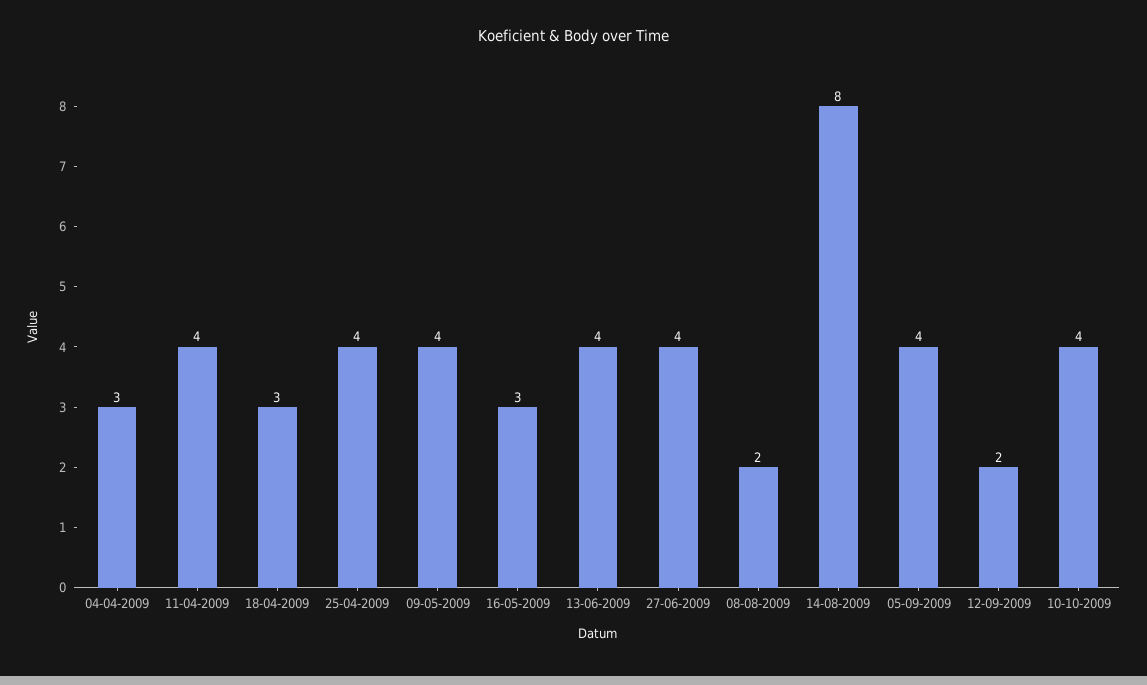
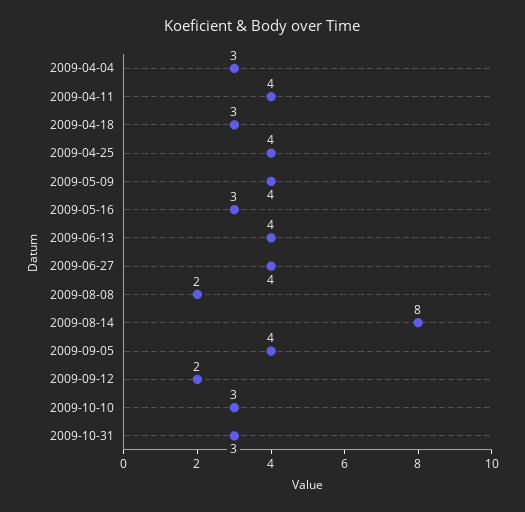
10-10-2009: 4 -> 3
2009-10-31: none -> 3

